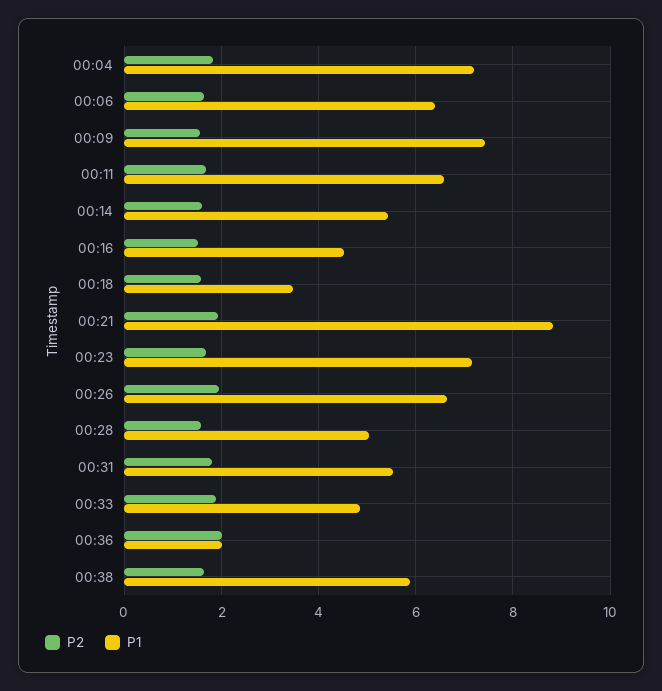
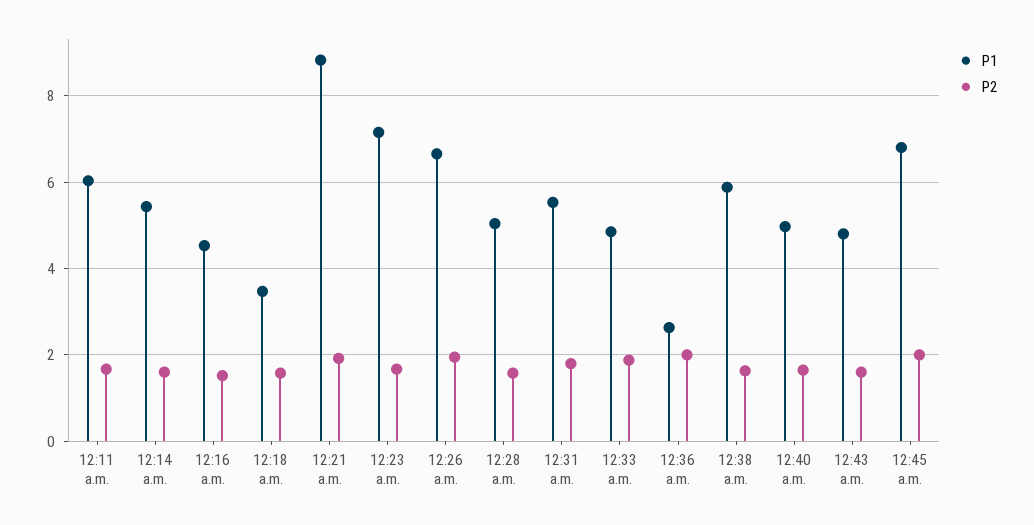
P2, 00:04: 1.8 -> none
P1, 00:04: 7.2 -> none
P2, 00:06: 1.6 -> none
P1, 00:06: 6.4 -> none
P2, 00:09: 1.6 -> none
P1, 00:09: 7.4 -> none
P1, 00:11: 6.6 -> 6
P1, 00:36: 2 -> 2.6
P1, 12:40 a.m.: none -> 5
P2, 12:40 a.m.: none -> 1.6
P1, 12:43 a.m.: none -> 4.8
P2, 12:43 a.m.: none -> 1.6
P1, 12:45 a.m.: none -> 6.8
P2, 12:45 a.m.: none -> 2

